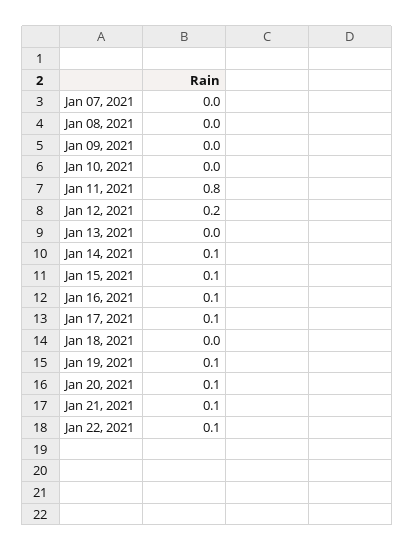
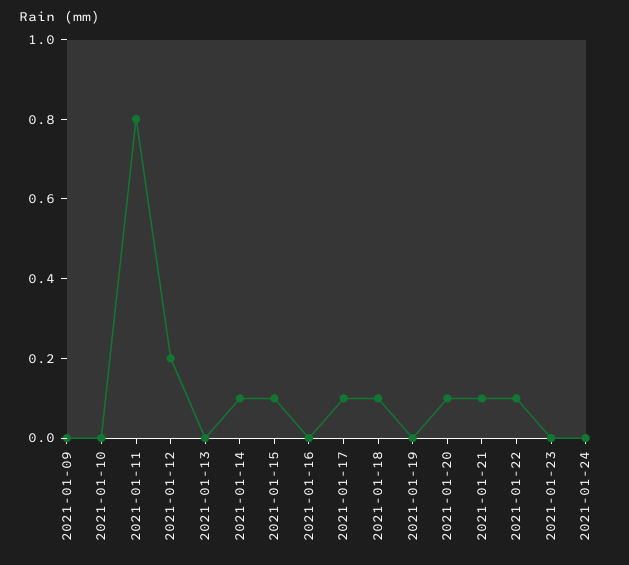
Jan 07, 2021: 0 -> none
Jan 08, 2021: 0 -> none
Jan 16, 2021: 0.1 -> 0
Jan 18, 2021: 0 -> 0.1
Jan 19, 2021: 0.1 -> 0
2021-01-23: none -> 0
2021-01-24: none -> 0

